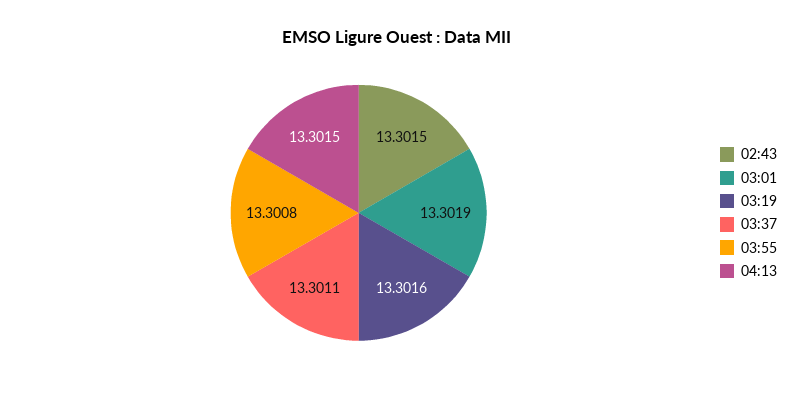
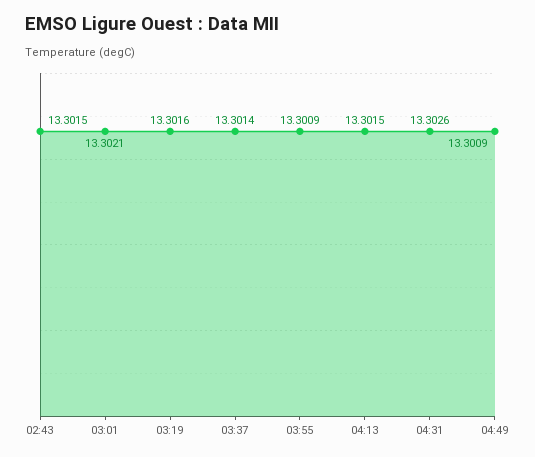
03:01: 13.3019 -> 13.3021
03:37: 13.3011 -> 13.3014
03:55: 13.3008 -> 13.3009
04:31: none -> 13.3026
04:49: none -> 13.3009

